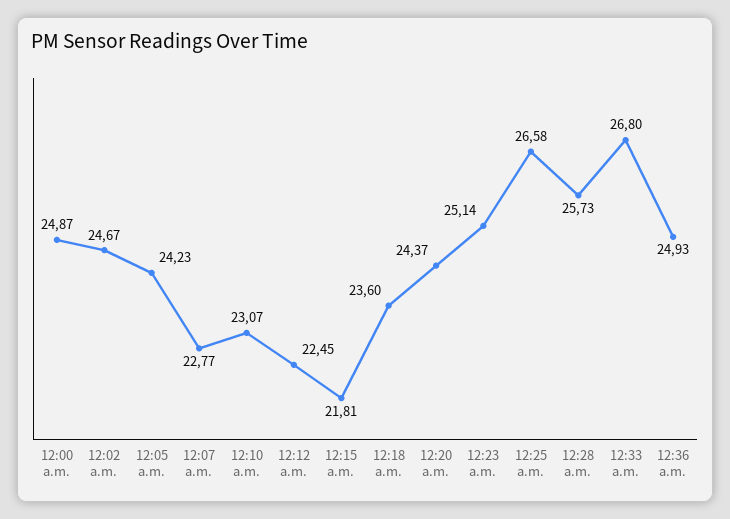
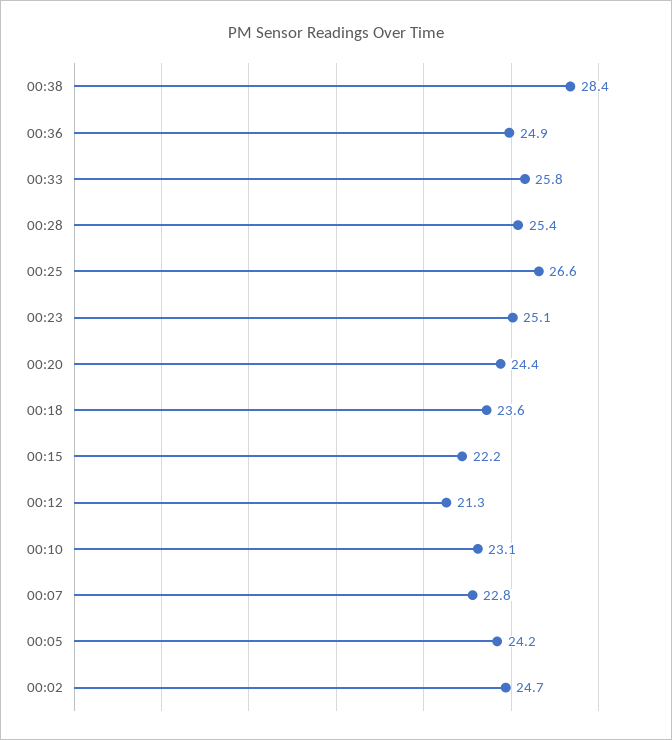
12:00 a.m.: 24.87 -> none
12:12 a.m.: 22.45 -> 21.3
12:15 a.m.: 21.81 -> 22.2
12:28 a.m.: 25.73 -> 25.4
12:33 a.m.: 26.8 -> 25.8
00:38: none -> 28.4

